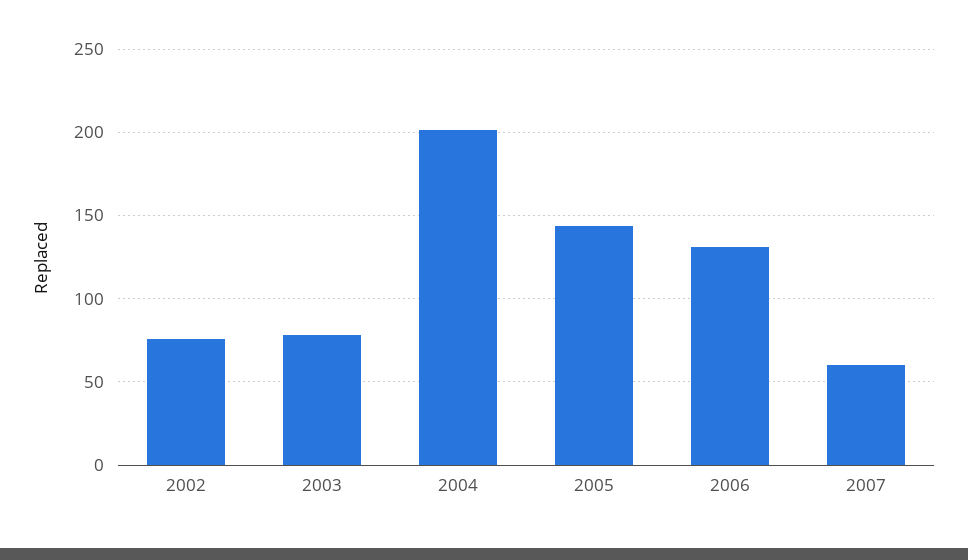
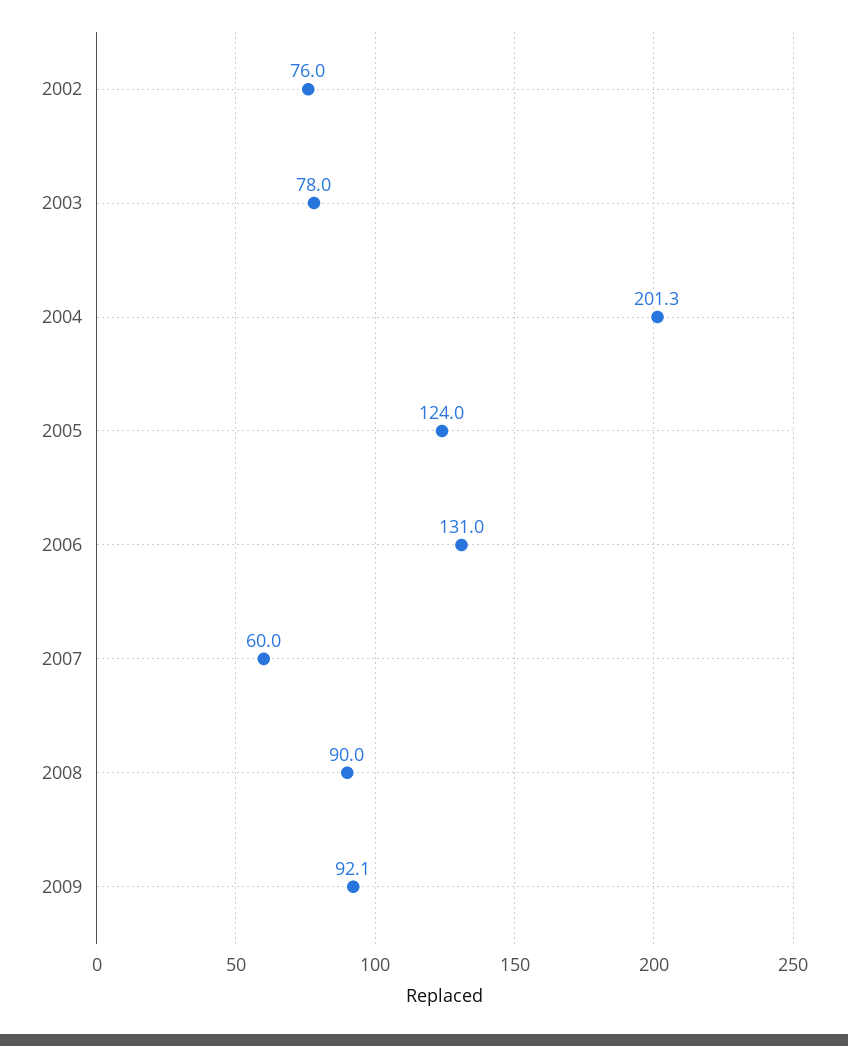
2005: 145 -> 124
2008: none -> 90
2009: none -> 92.1

